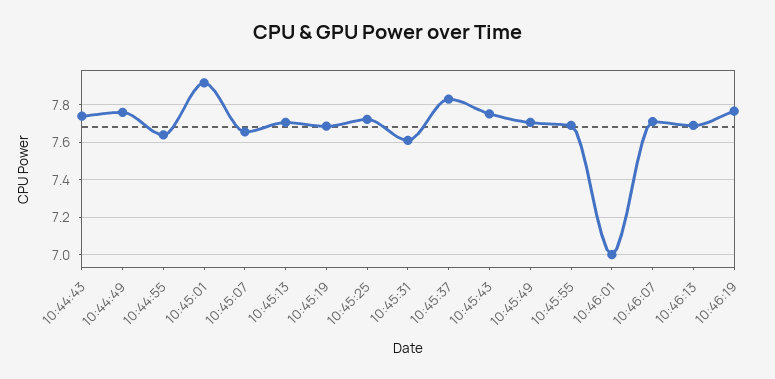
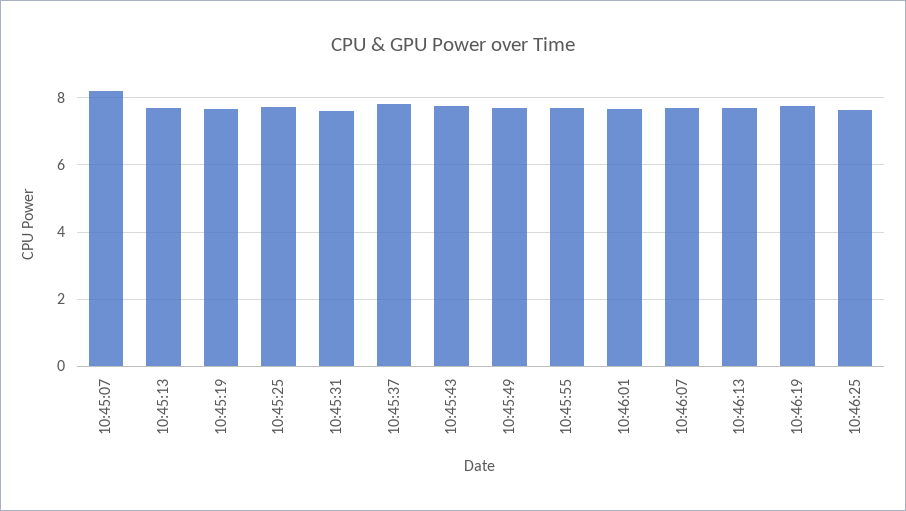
10:44:43: 7.75 -> none
10:44:49: 7.75 -> none
10:44:55: 7.65 -> none
10:45:01: 7.9 -> none
10:45:07: 7.65 -> 8.2
10:46:01: 7 -> 7.6
10:46:25: none -> 7.6

